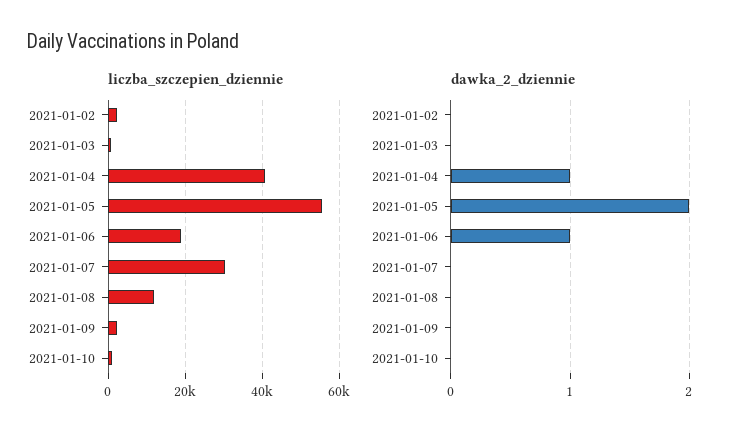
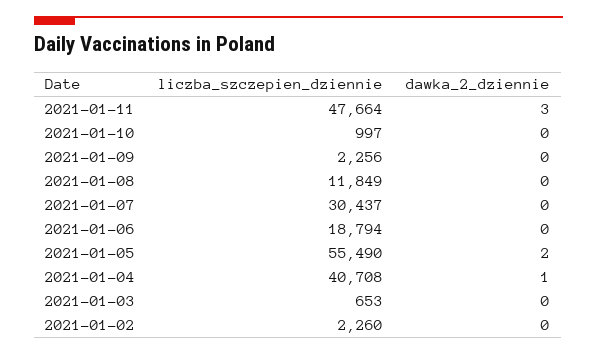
dawka_2_dziennie, 2021-01-06: 1 -> 0
liczba_szczepien_dziennie, 2021-01-11: none -> 47664
dawka_2_dziennie, 2021-01-11: none -> 3

